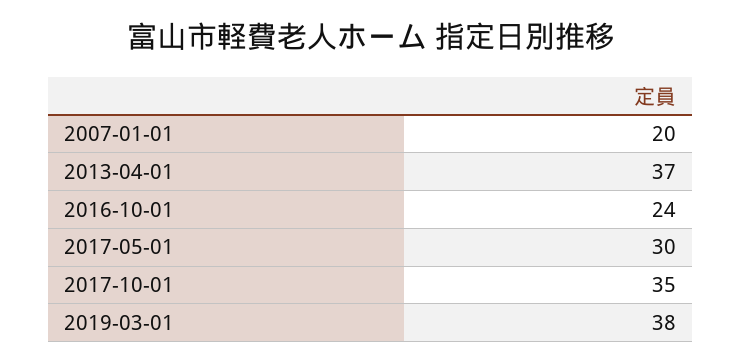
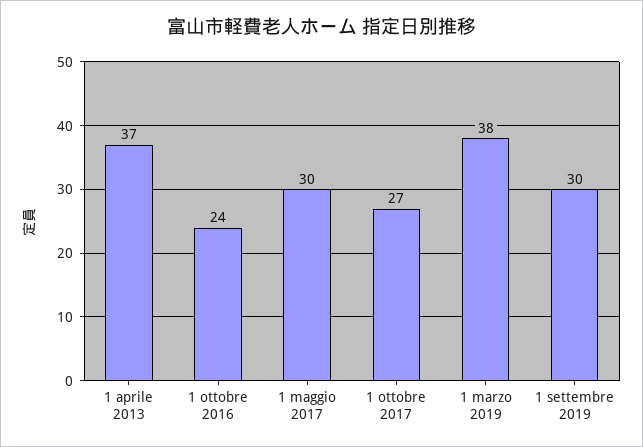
2007-01-01: 20 -> none
2017-10-01: 35 -> 27
1 settembre 2019: none -> 30

